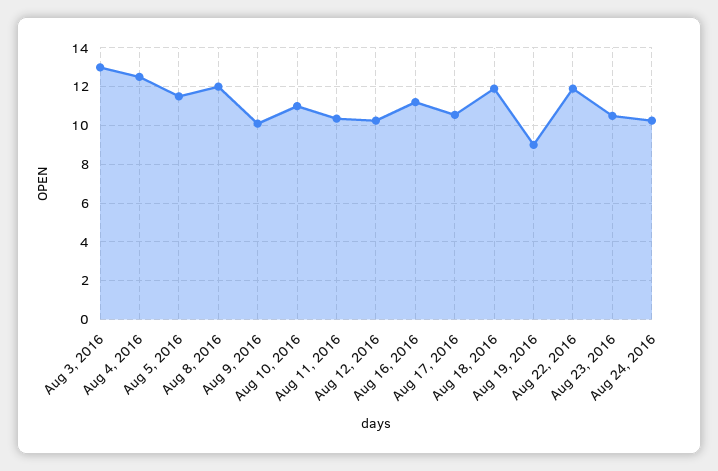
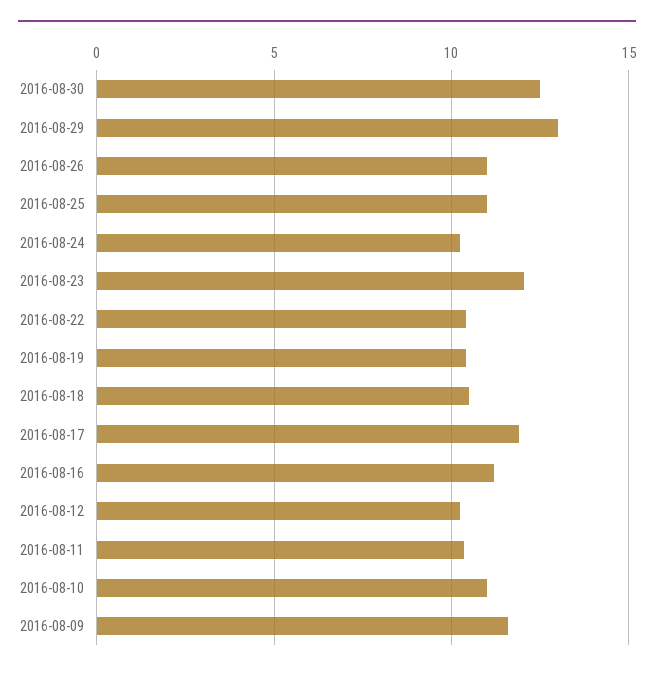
Aug 3, 2016: 13 -> none
Aug 4, 2016: 12.5 -> none
Aug 5, 2016: 11.5 -> none
Aug 8, 2016: 12 -> none
Aug 9, 2016: 10 -> 11.5
Aug 17, 2016: 10.5 -> 12
Aug 18, 2016: 12 -> 10.5
Aug 19, 2016: 9 -> 10.5
Aug 22, 2016: 12 -> 10.5
Aug 23, 2016: 10.5 -> 12
2016-08-30: none -> 12.5
2016-08-29: none -> 13
2016-08-26: none -> 11
2016-08-25: none -> 11

